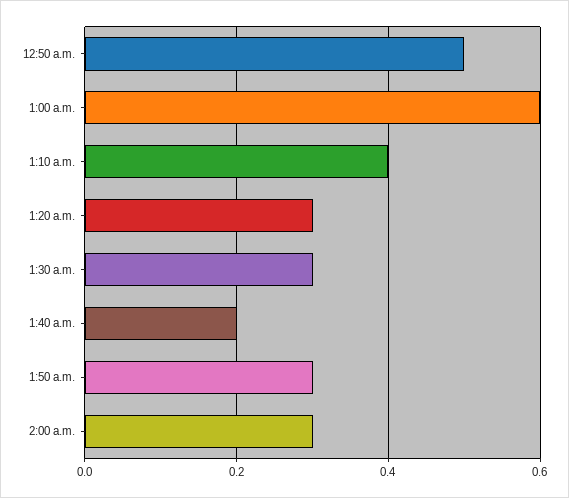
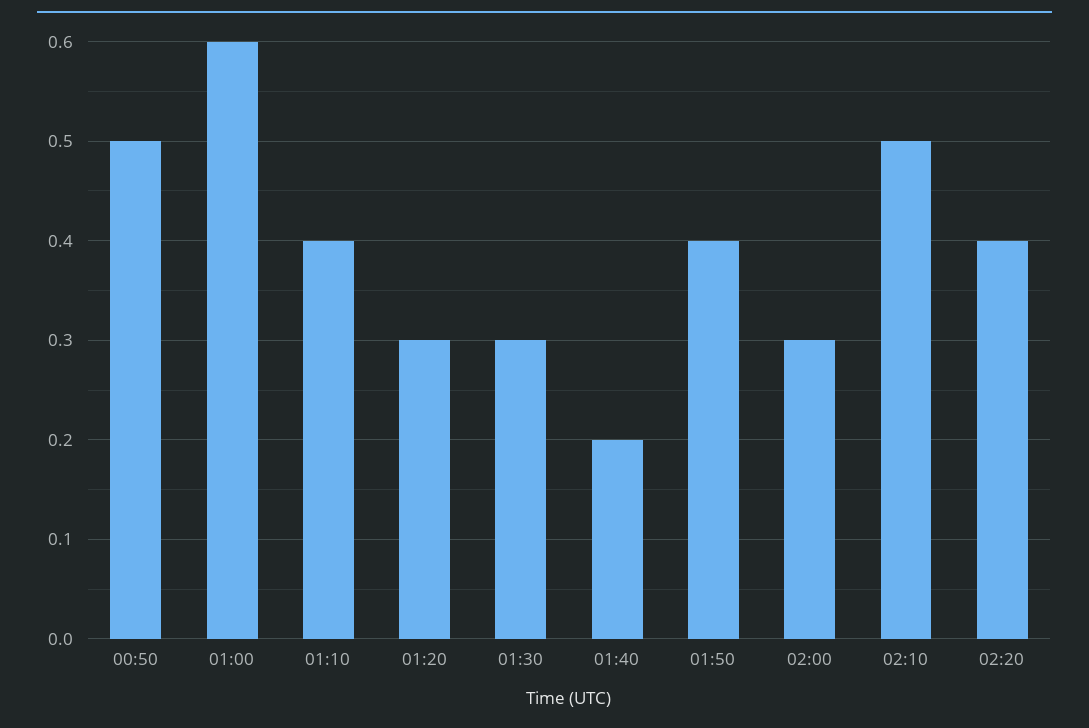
1:50 a.m.: 0.3 -> 0.4
02:10: none -> 0.5
02:20: none -> 0.4

